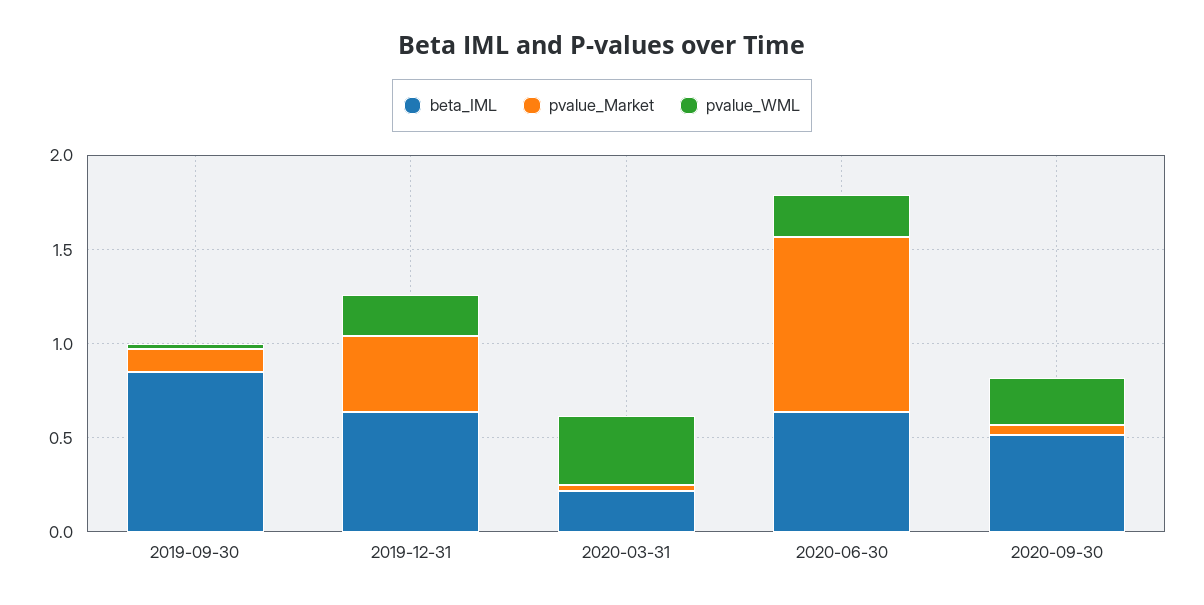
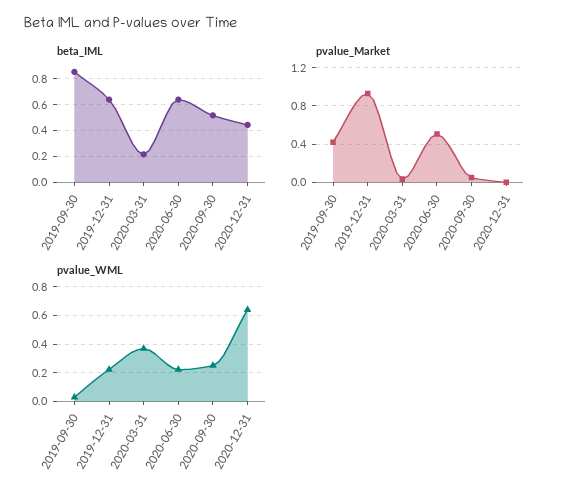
pvalue_Market, 2019-09-30: 0.1 -> 0.4
pvalue_Market, 2019-12-31: 0.4 -> 0.9
pvalue_Market, 2020-06-30: 0.9 -> 0.5
beta_IML, 2020-12-31: none -> 0.45
pvalue_Market, 2020-12-31: none -> 0
pvalue_WML, 2020-12-31: none -> 0.65

